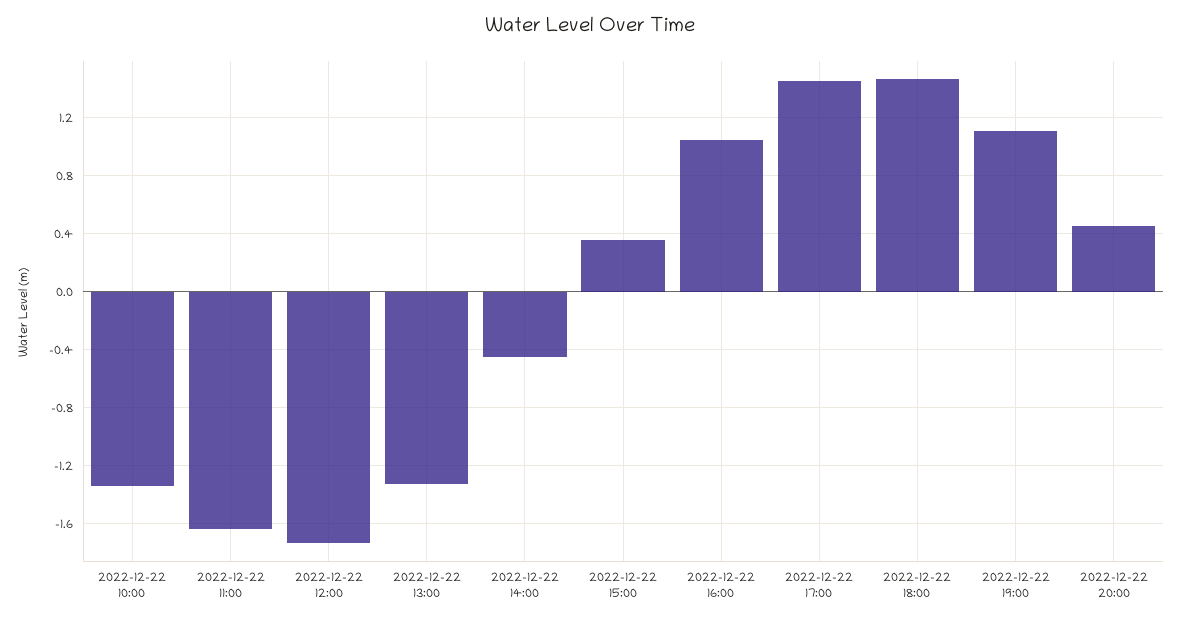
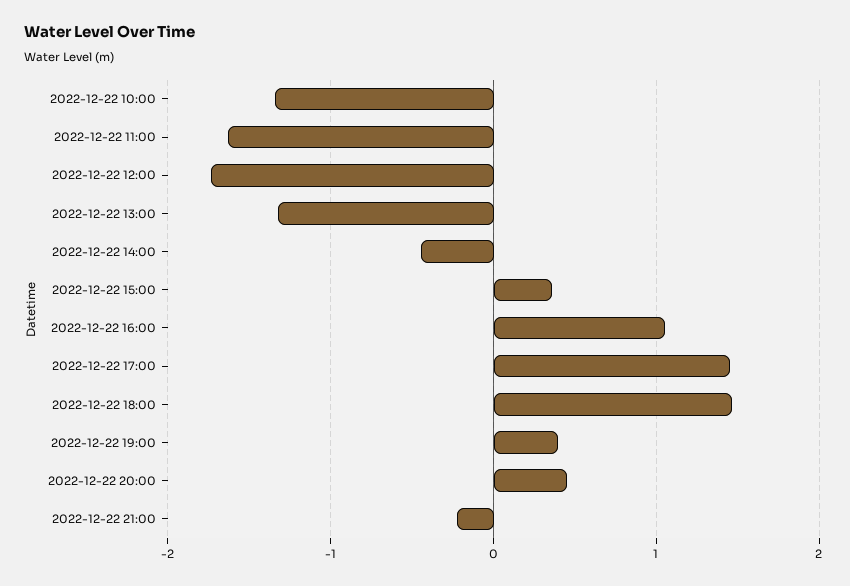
2022-12-22 19:00: 1.1 -> 0.4
2022-12-22 21:00: none -> -0.2

